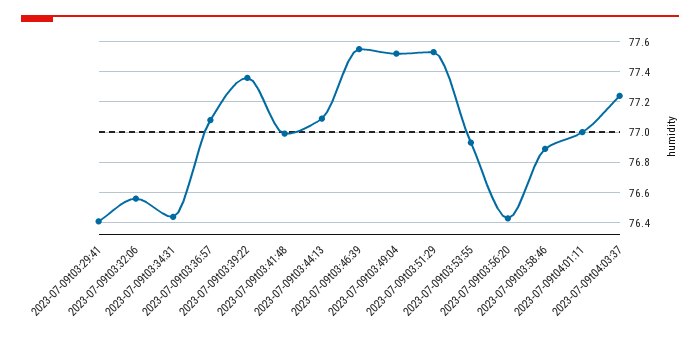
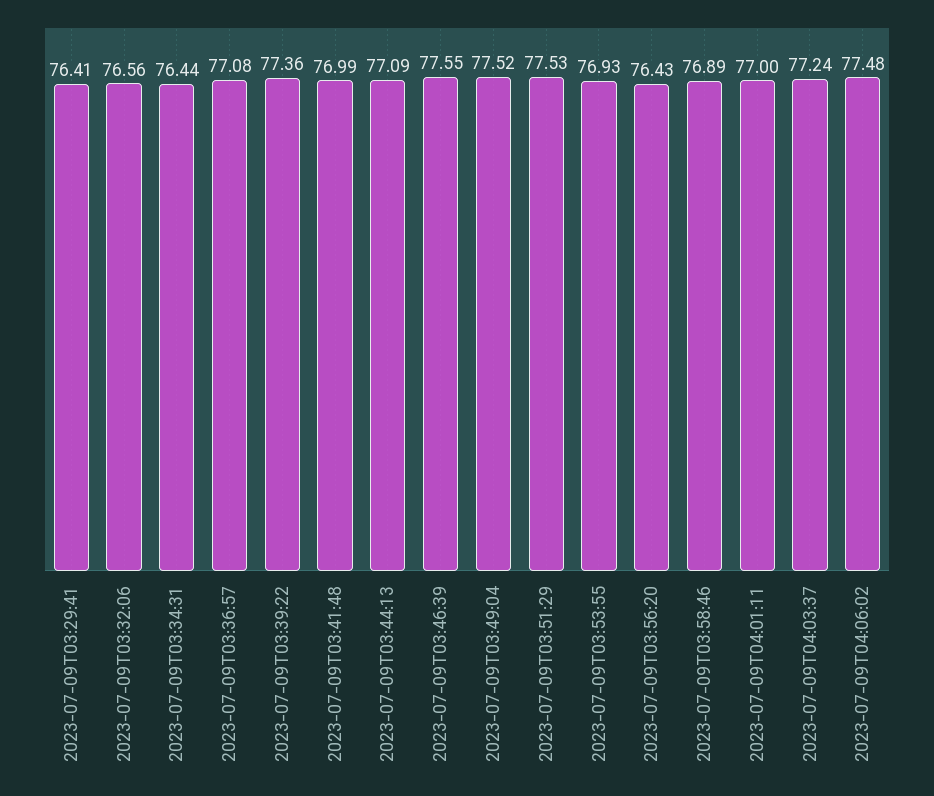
2023-07-09T04:06:02: none -> 77.48

